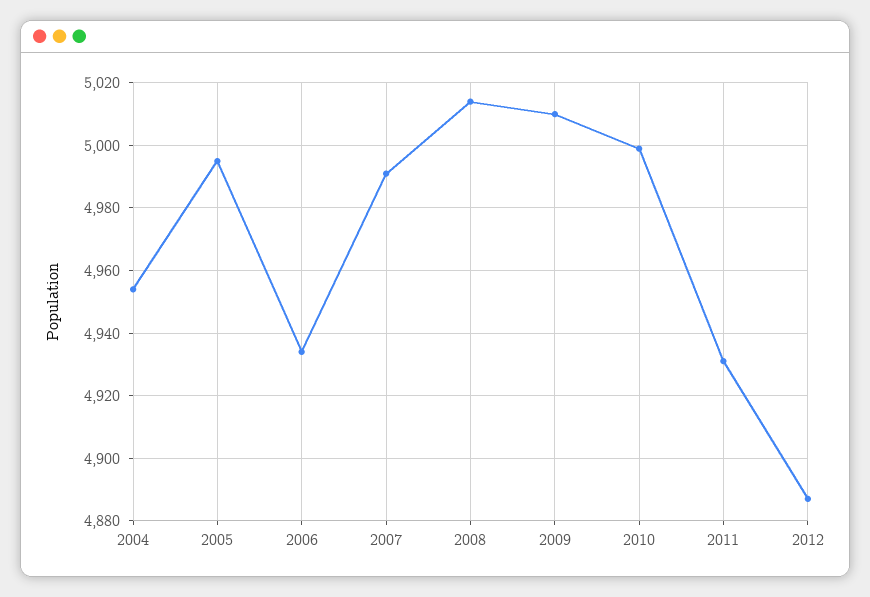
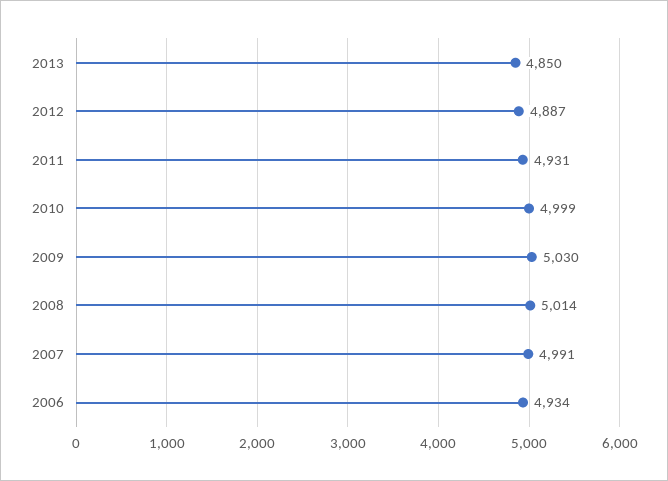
2004: 4955 -> none
2005: 4995 -> none
2009: 5010 -> 5030
2013: none -> 4850

